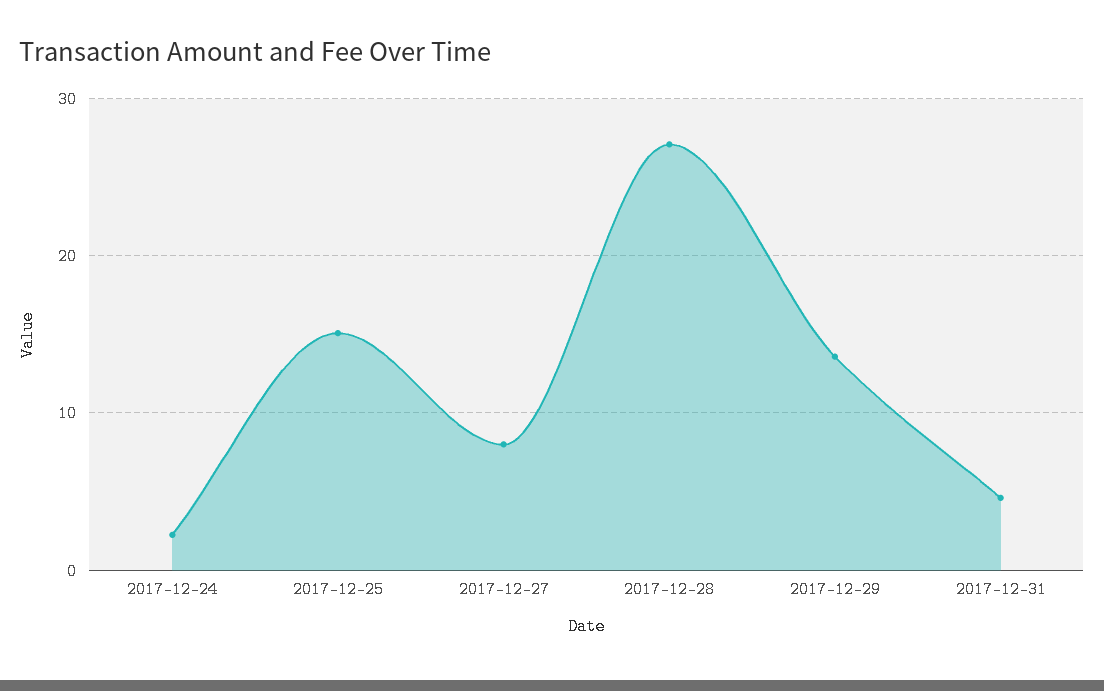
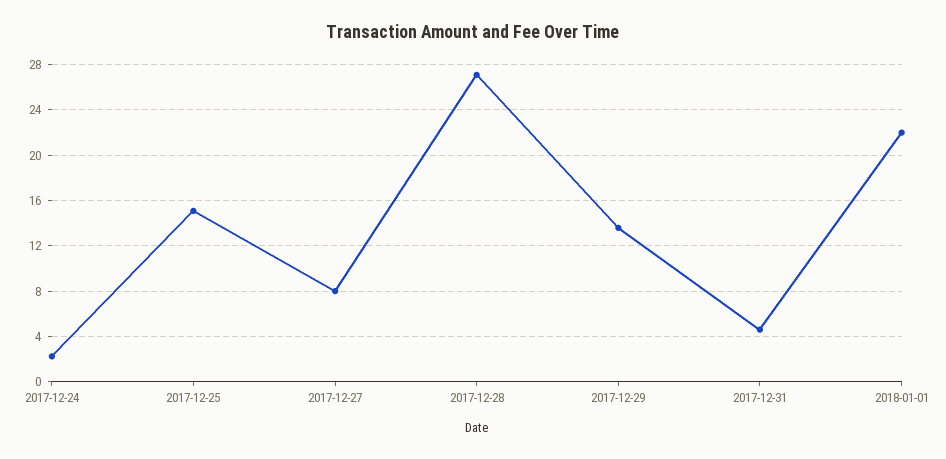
2018-01-01: none -> 22

